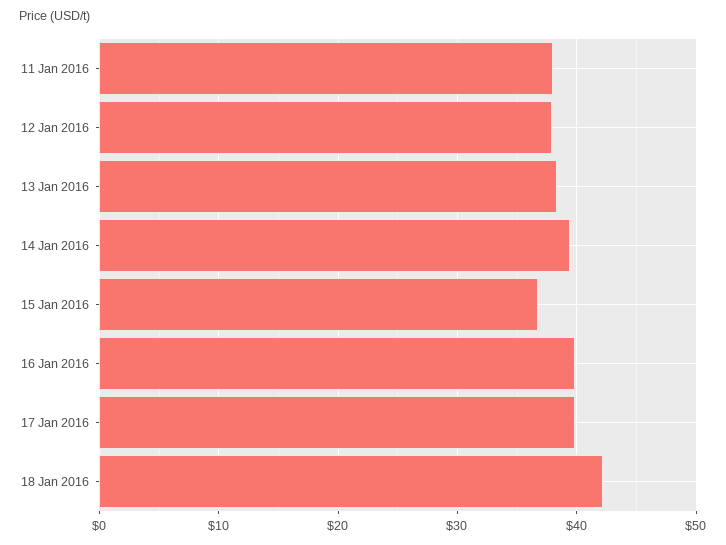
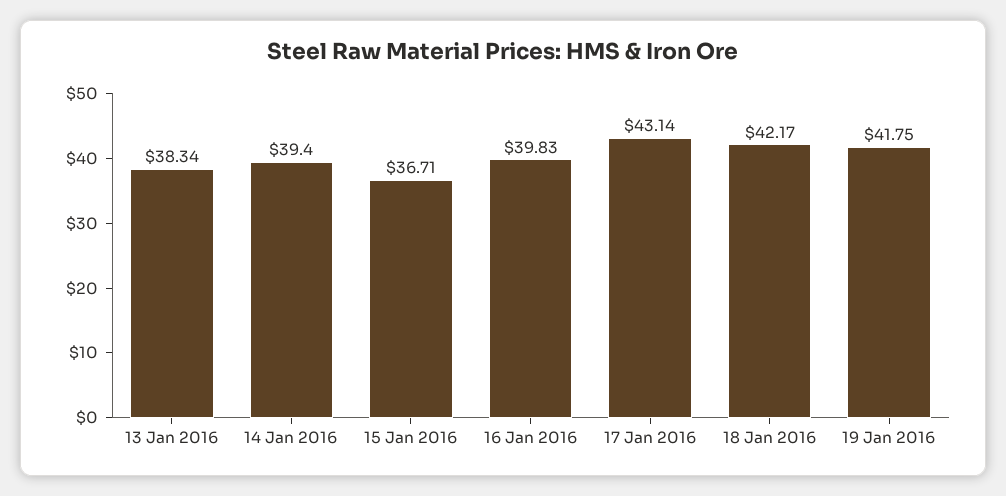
11 Jan 2016: 38 -> none
12 Jan 2016: 38 -> none
17 Jan 2016: 40 -> 43.14
19 Jan 2016: none -> 41.75

